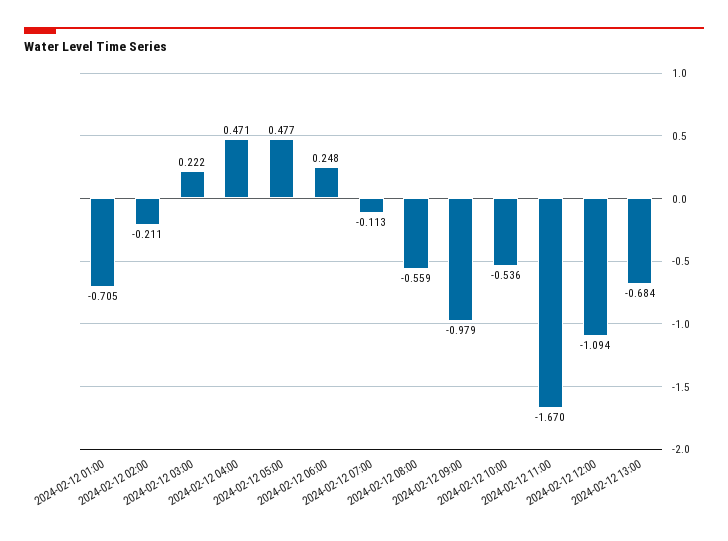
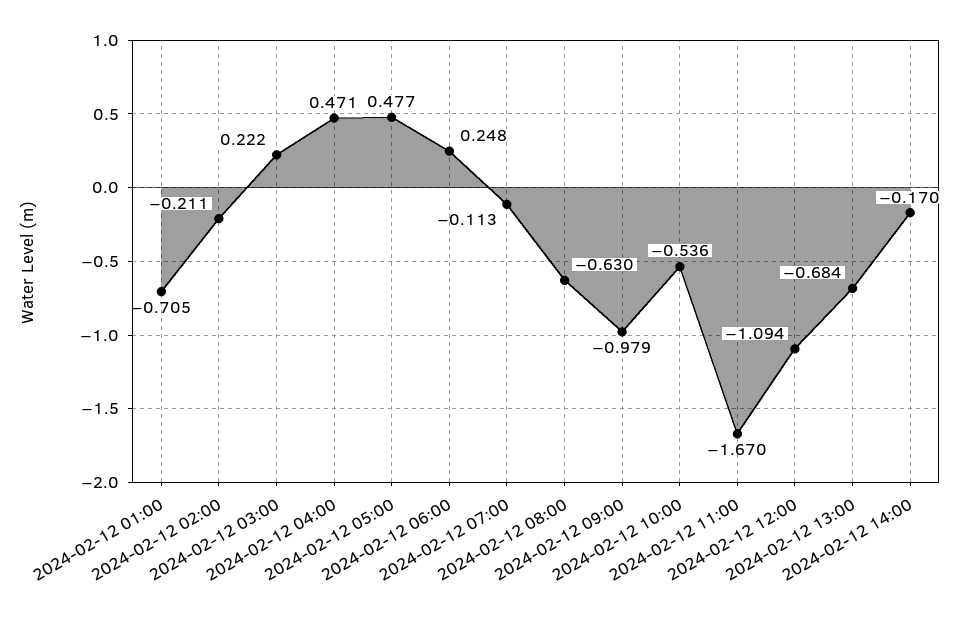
2024-02-12 08:00: -0.559 -> -0.63
2024-02-12 14:00: none -> -0.17

